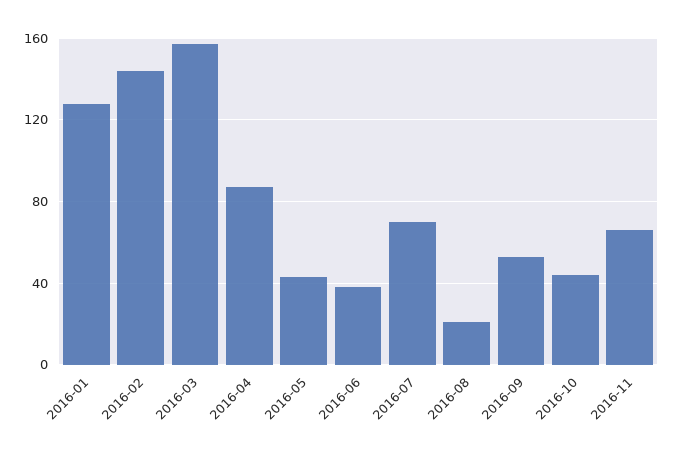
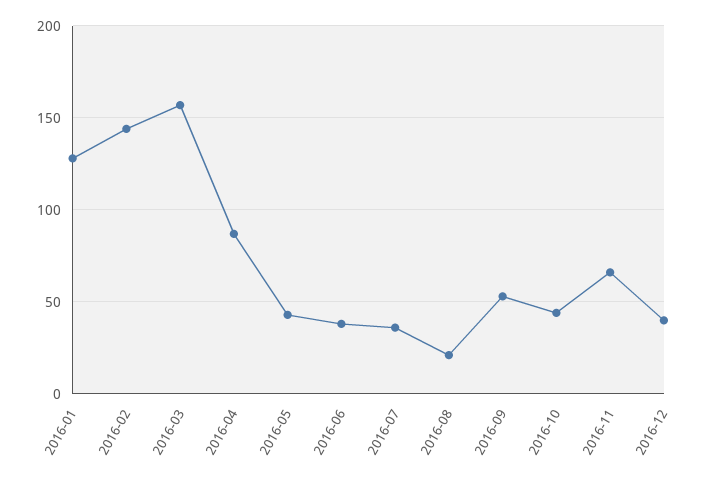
2016-07: 70 -> 35
2016-12: none -> 40

